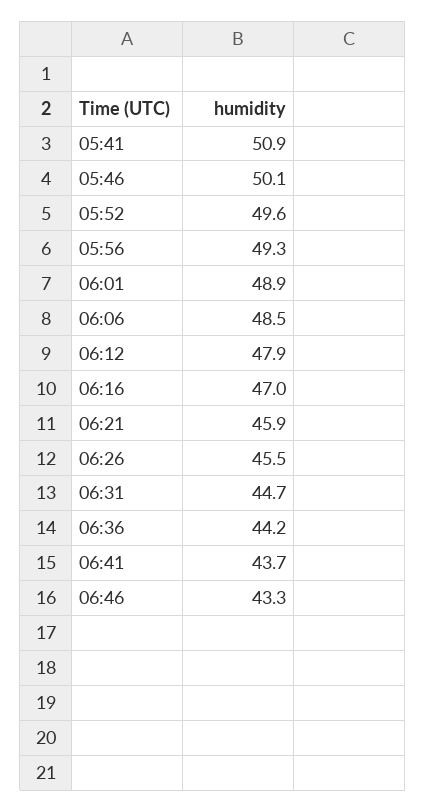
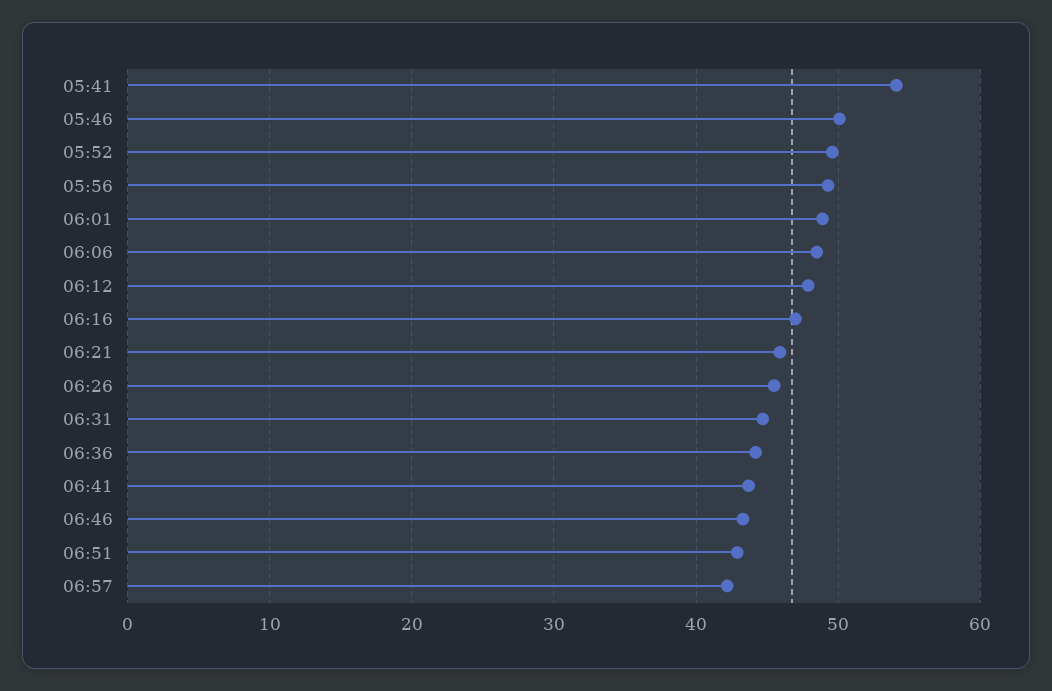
05:41: 50.9 -> 54
06:51: none -> 43
06:57: none -> 42

